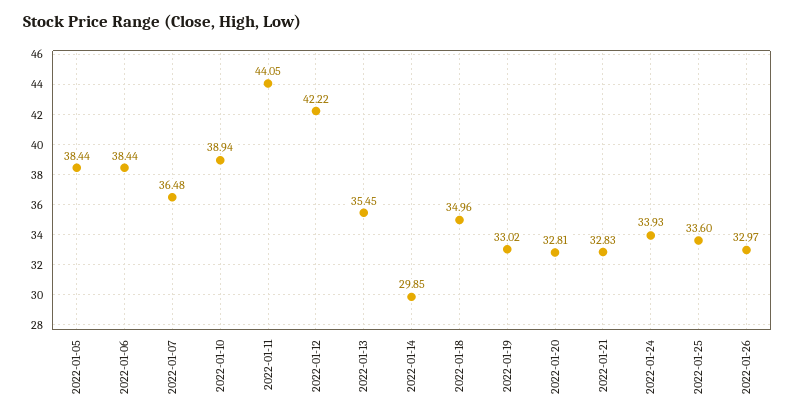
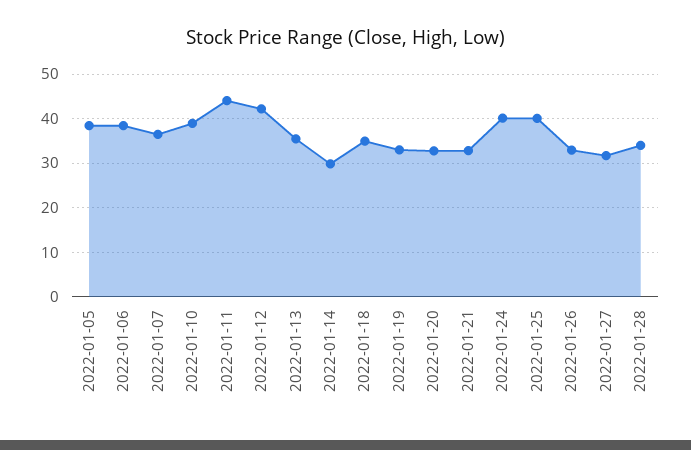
2022-01-24: 33.93 -> 40
2022-01-25: 33.6 -> 40
2022-01-27: none -> 32
2022-01-28: none -> 34

